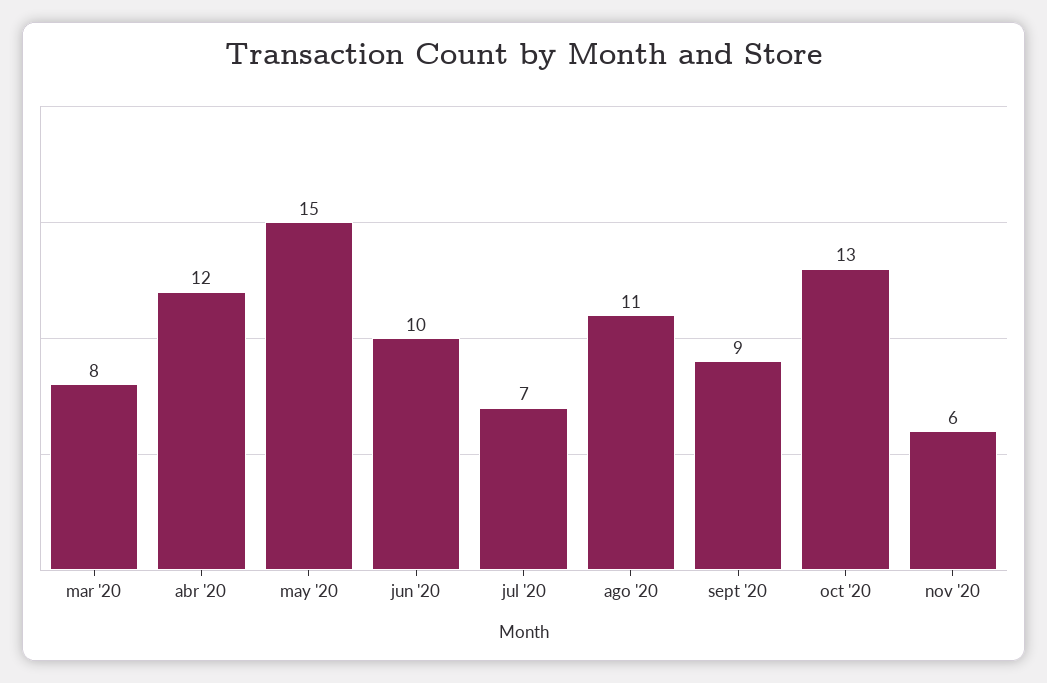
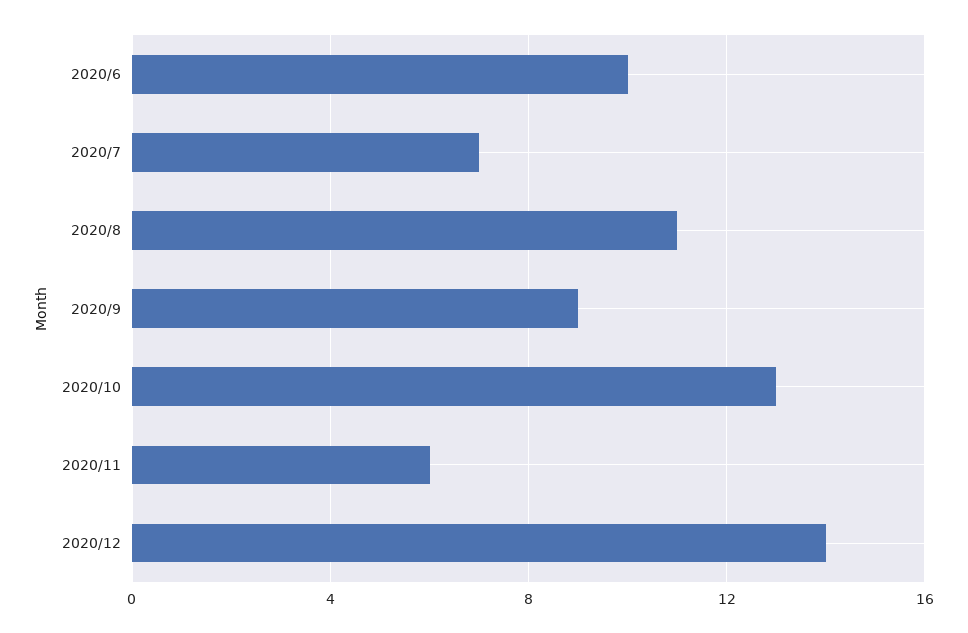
mar '20: 8 -> none
abr '20: 12 -> none
may '20: 15 -> none
2020/12: none -> 14

